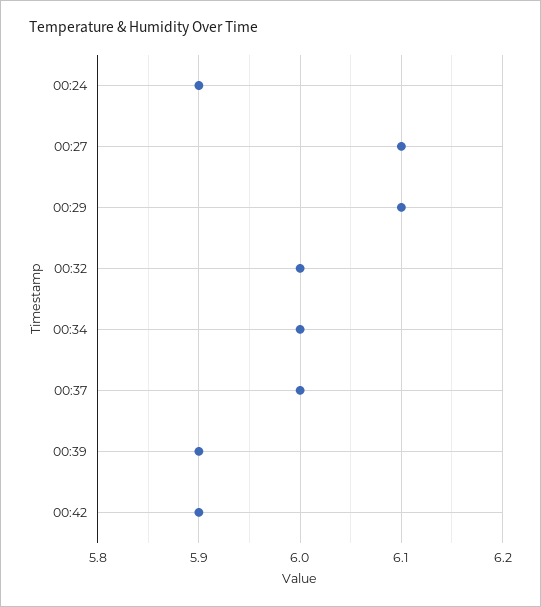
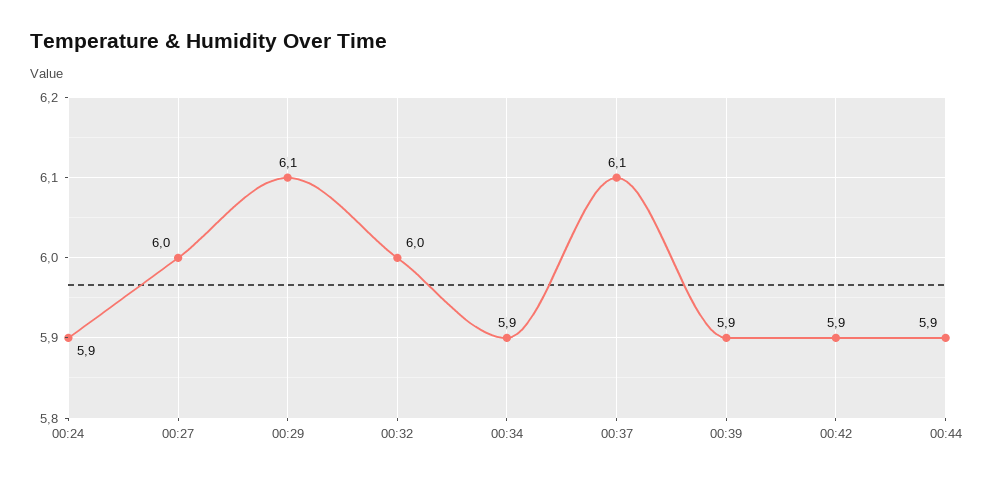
00:27: 6.1 -> 6
00:34: 6 -> 5.9
00:37: 6 -> 6.1
00:44: none -> 5.9

